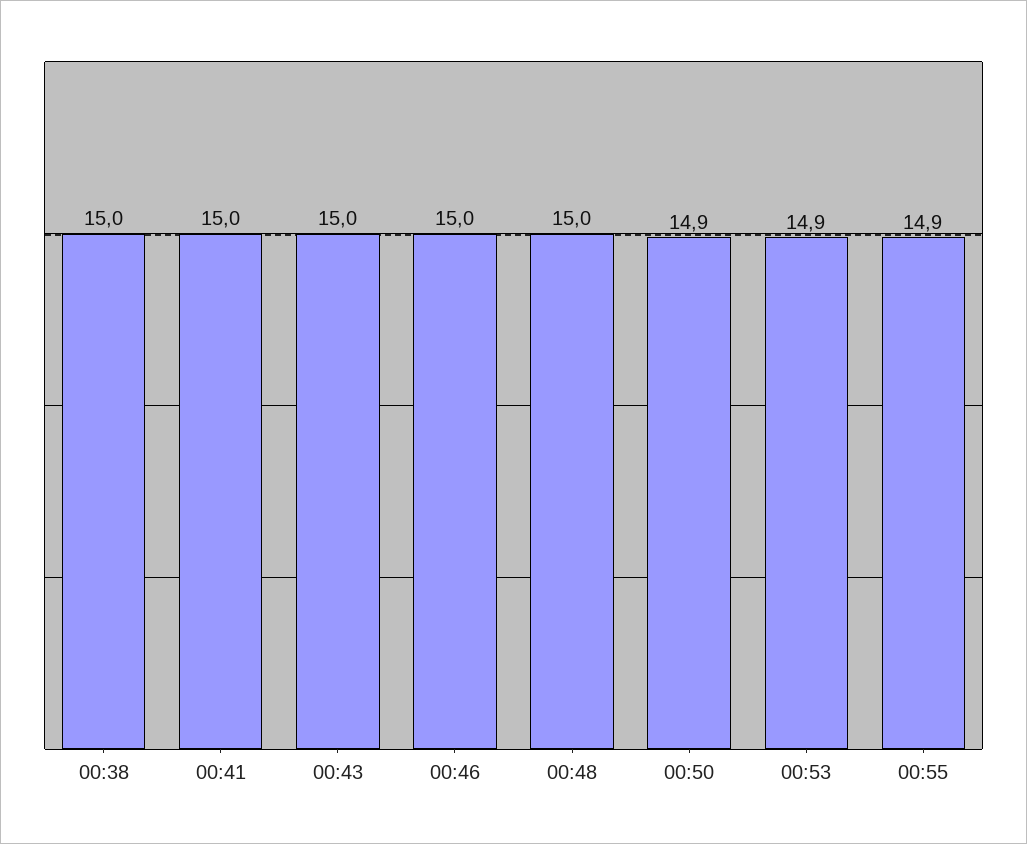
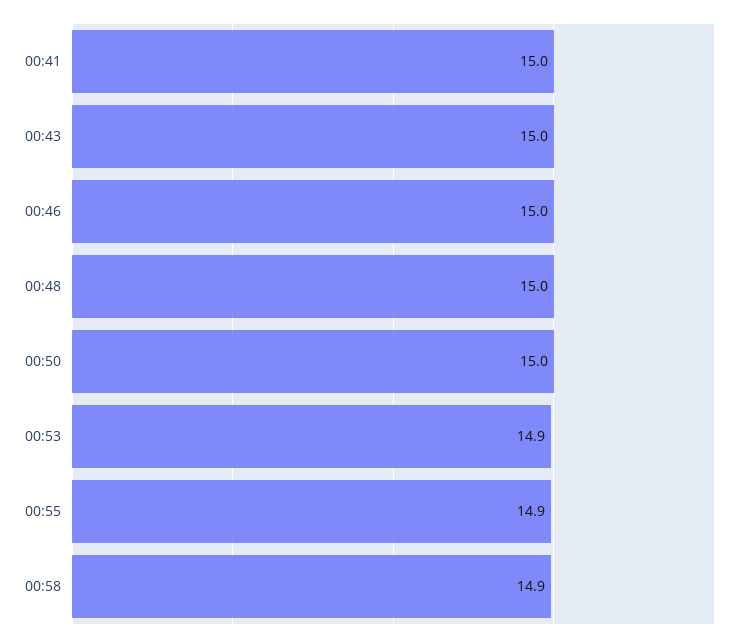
00:38: 15 -> none
00:50: 14.9 -> 15
00:58: none -> 14.9

